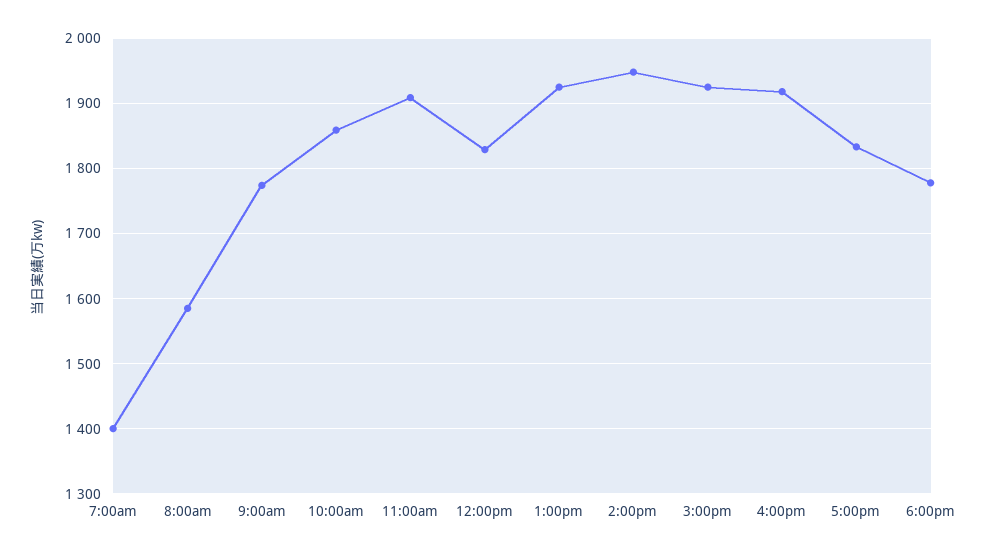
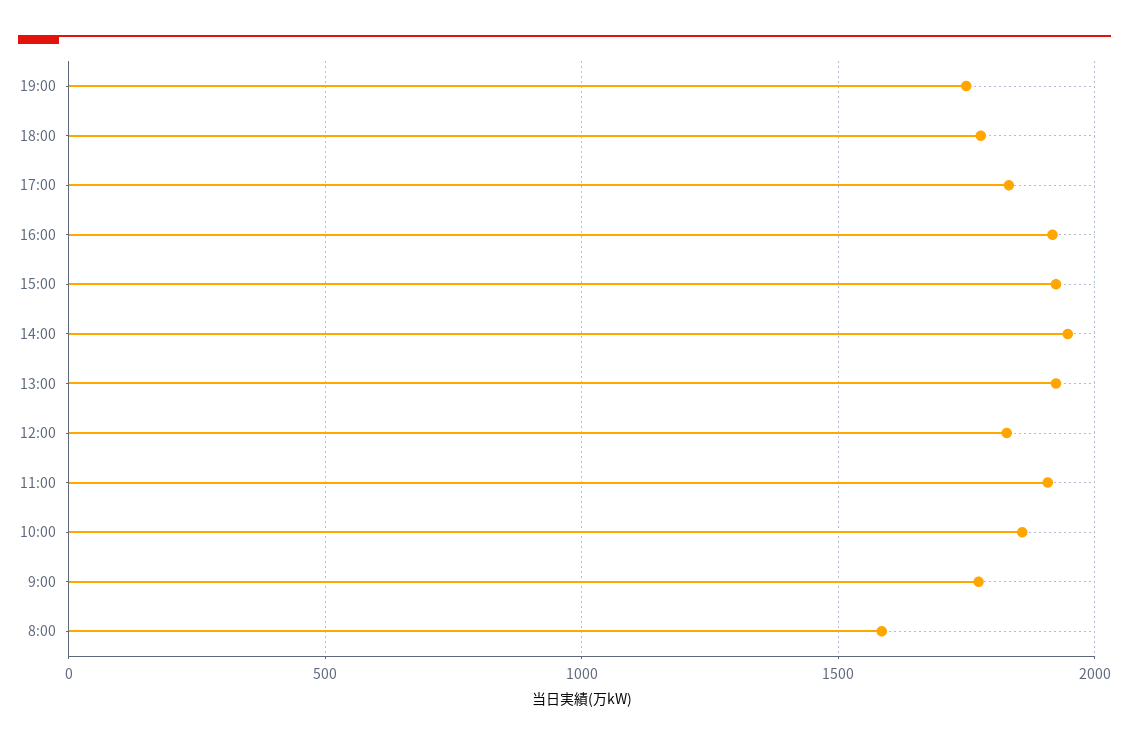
7:00am: 1400 -> none
19:00: none -> 1750

